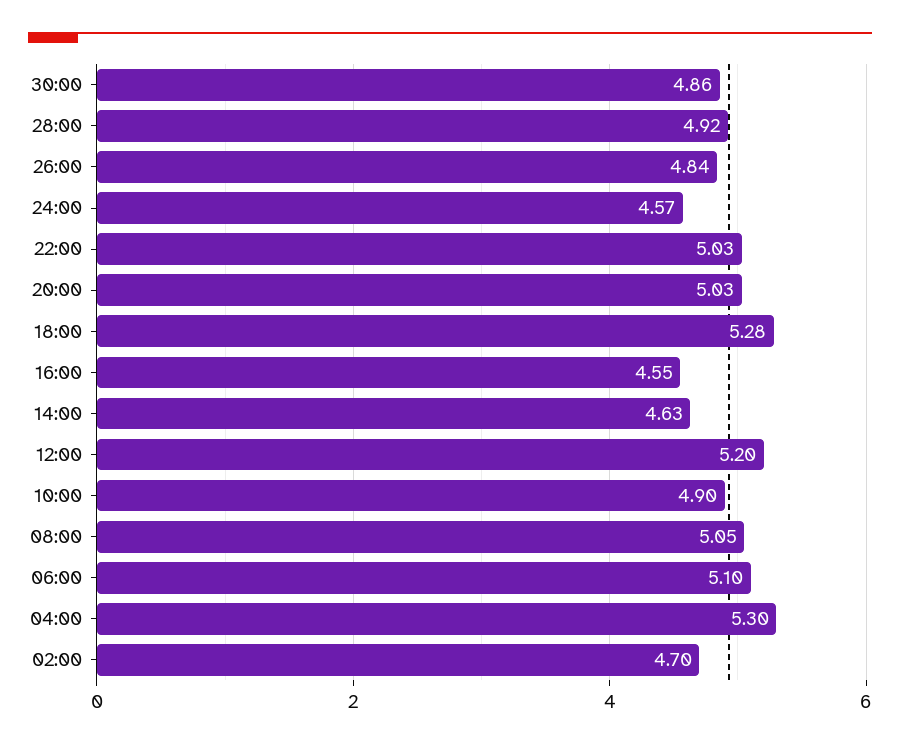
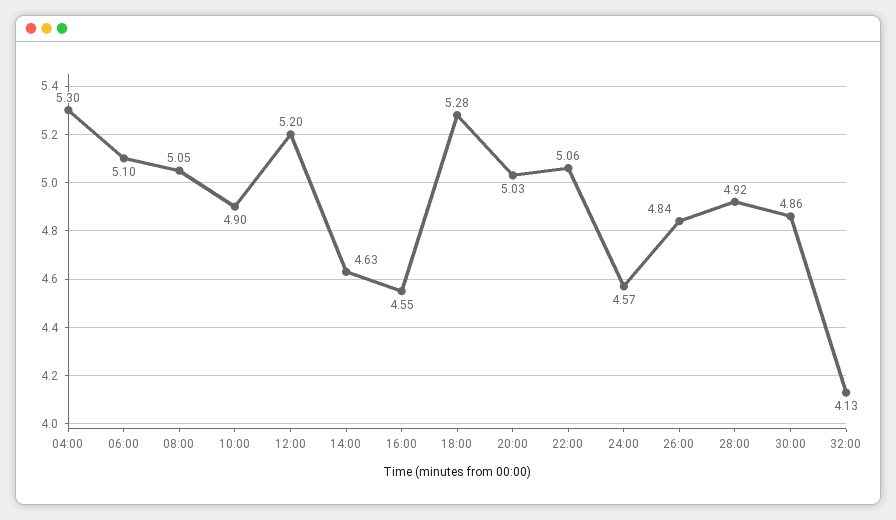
22:00: 5.03 -> 5.06
02:00: 4.7 -> none
32:00: none -> 4.13

